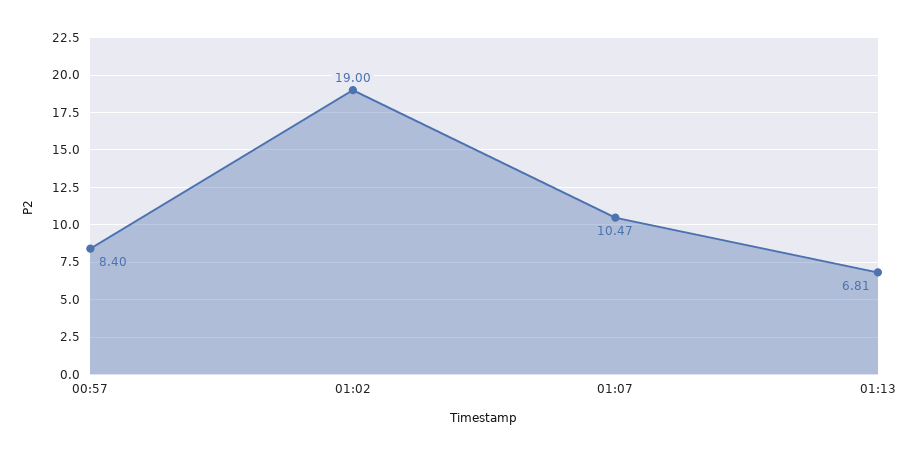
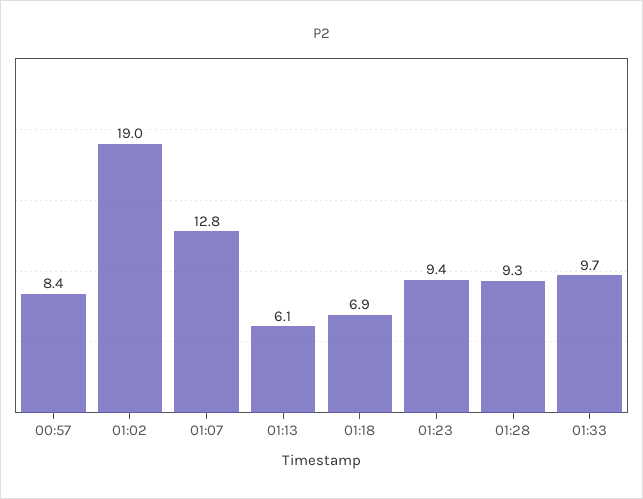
01:07: 10.47 -> 12.8
01:13: 6.81 -> 6.1
01:18: none -> 6.9
01:23: none -> 9.4
01:28: none -> 9.3
01:33: none -> 9.7

